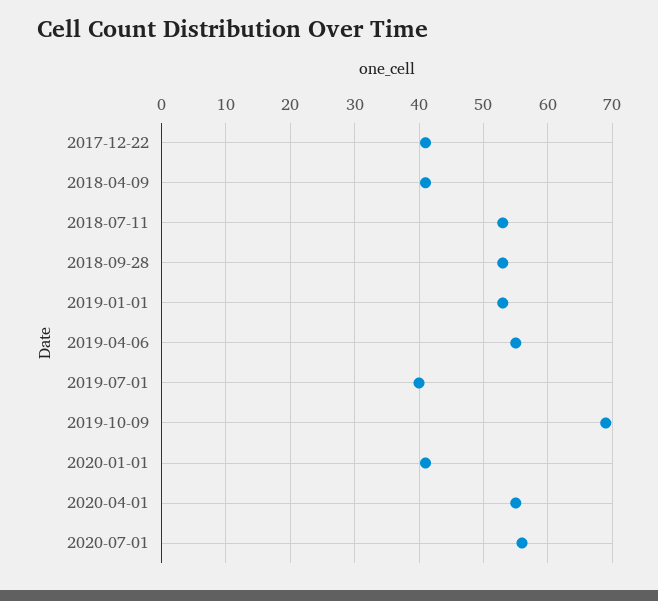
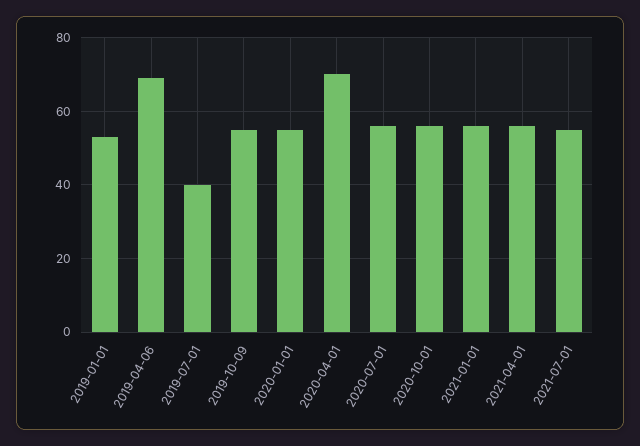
2017-12-22: 41 -> none
2018-04-09: 41 -> none
2018-07-11: 53 -> none
2018-09-28: 53 -> none
2019-04-06: 55 -> 70
2019-10-09: 69 -> 55
2020-01-01: 41 -> 55
2020-04-01: 55 -> 70
2020-10-01: none -> 55
2021-01-01: none -> 55
2021-04-01: none -> 55
2021-07-01: none -> 55

